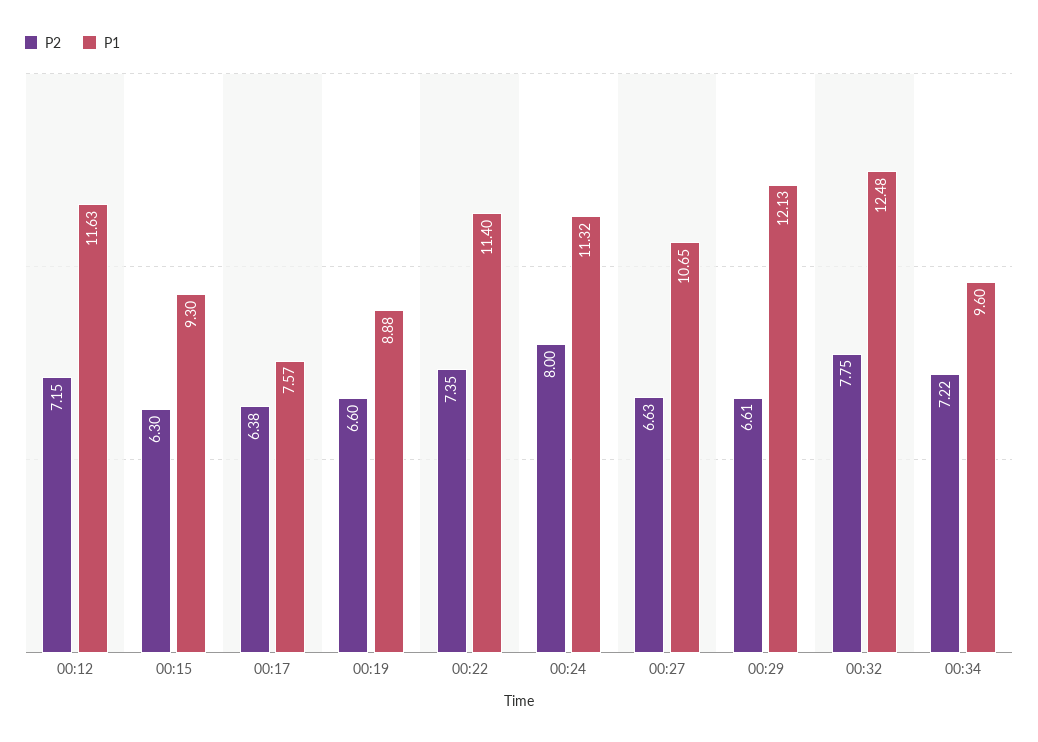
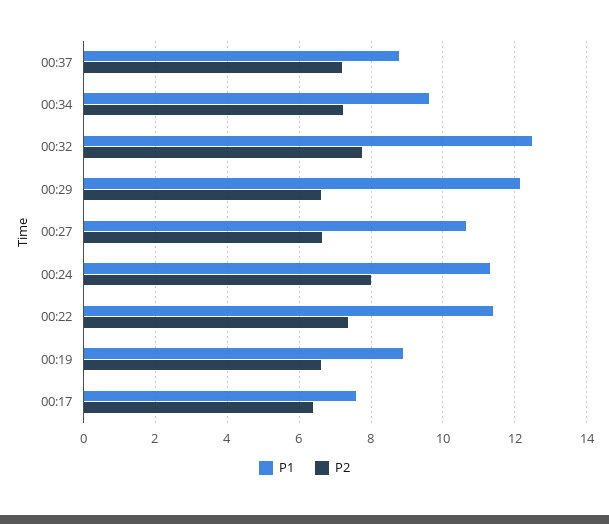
P2, 00:12: 7.15 -> none
P1, 00:12: 11.63 -> none
P2, 00:15: 6.3 -> none
P1, 00:15: 9.3 -> none
P1, 00:37: none -> 8.8
P2, 00:37: none -> 7.2

